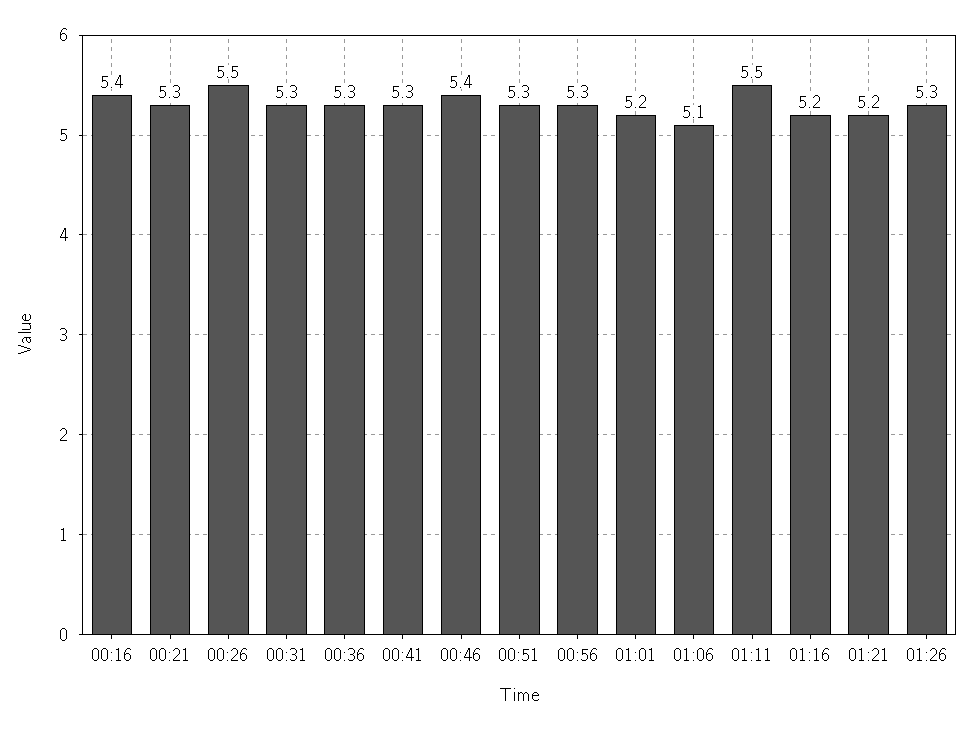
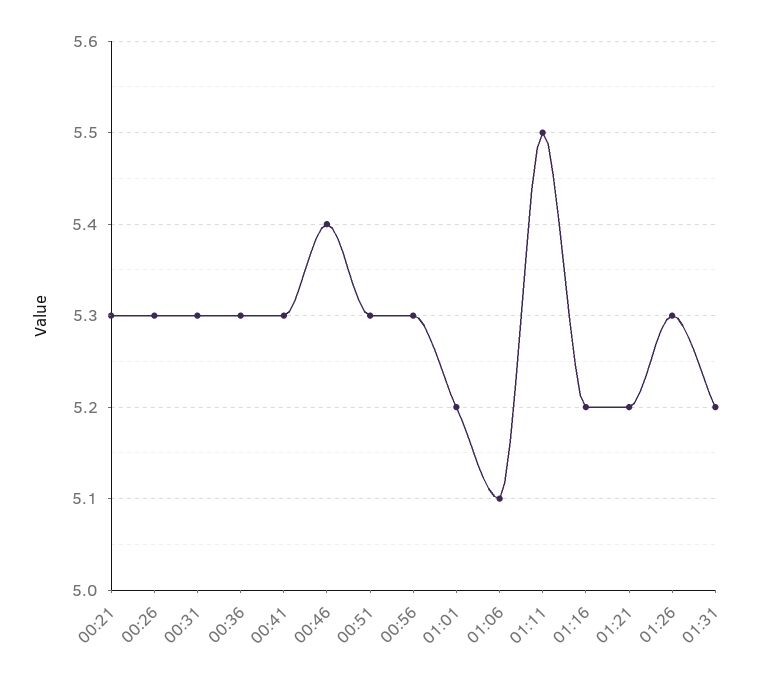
00:16: 5.4 -> none
00:26: 5.5 -> 5.3
01:31: none -> 5.2

